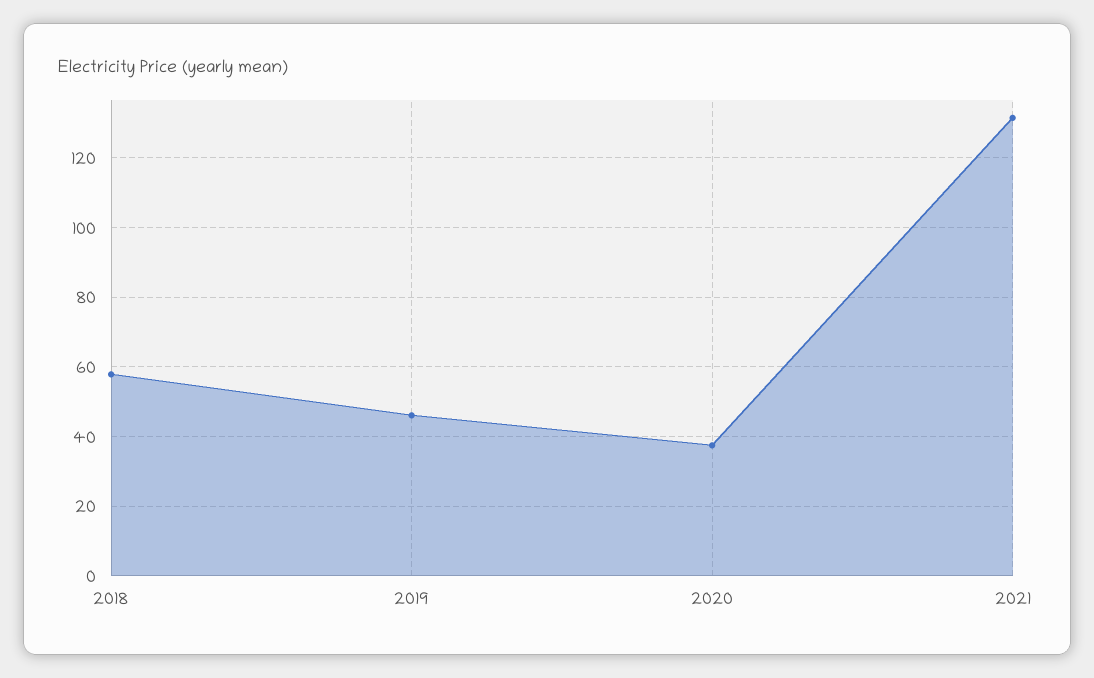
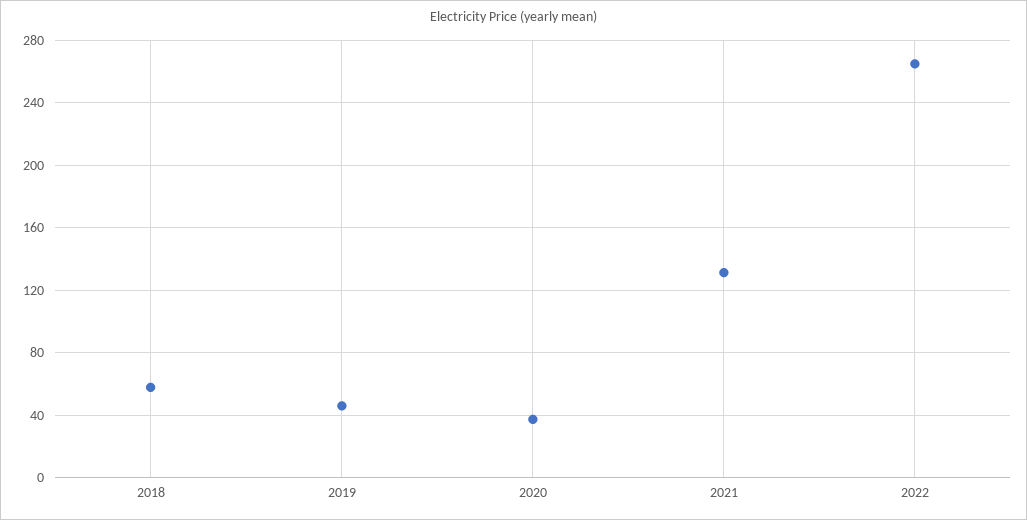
2022: none -> 265

